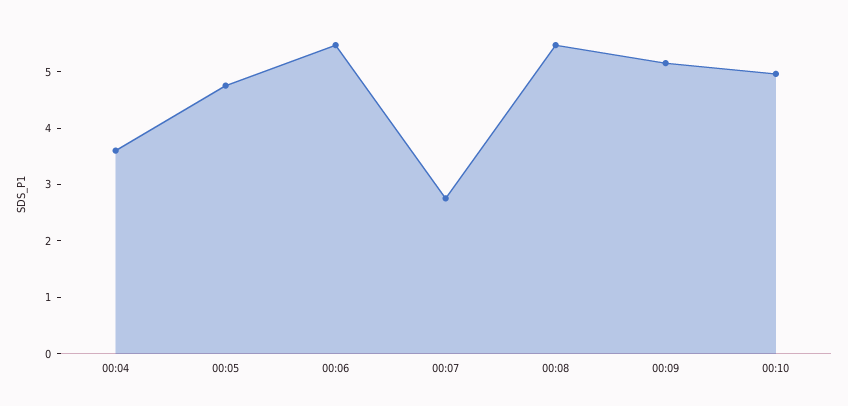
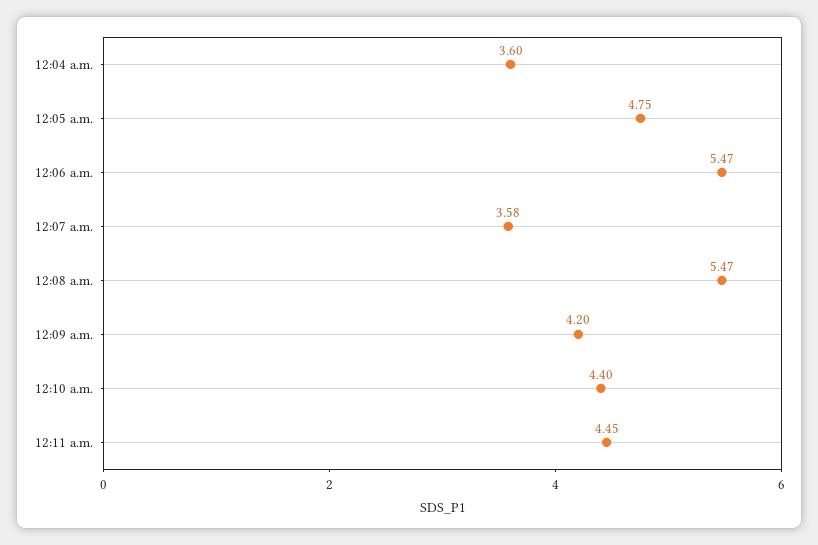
00:07: 2.8 -> 3.58
00:09: 5.2 -> 4.2
00:10: 5 -> 4.4
12:11 a.m.: none -> 4.45

